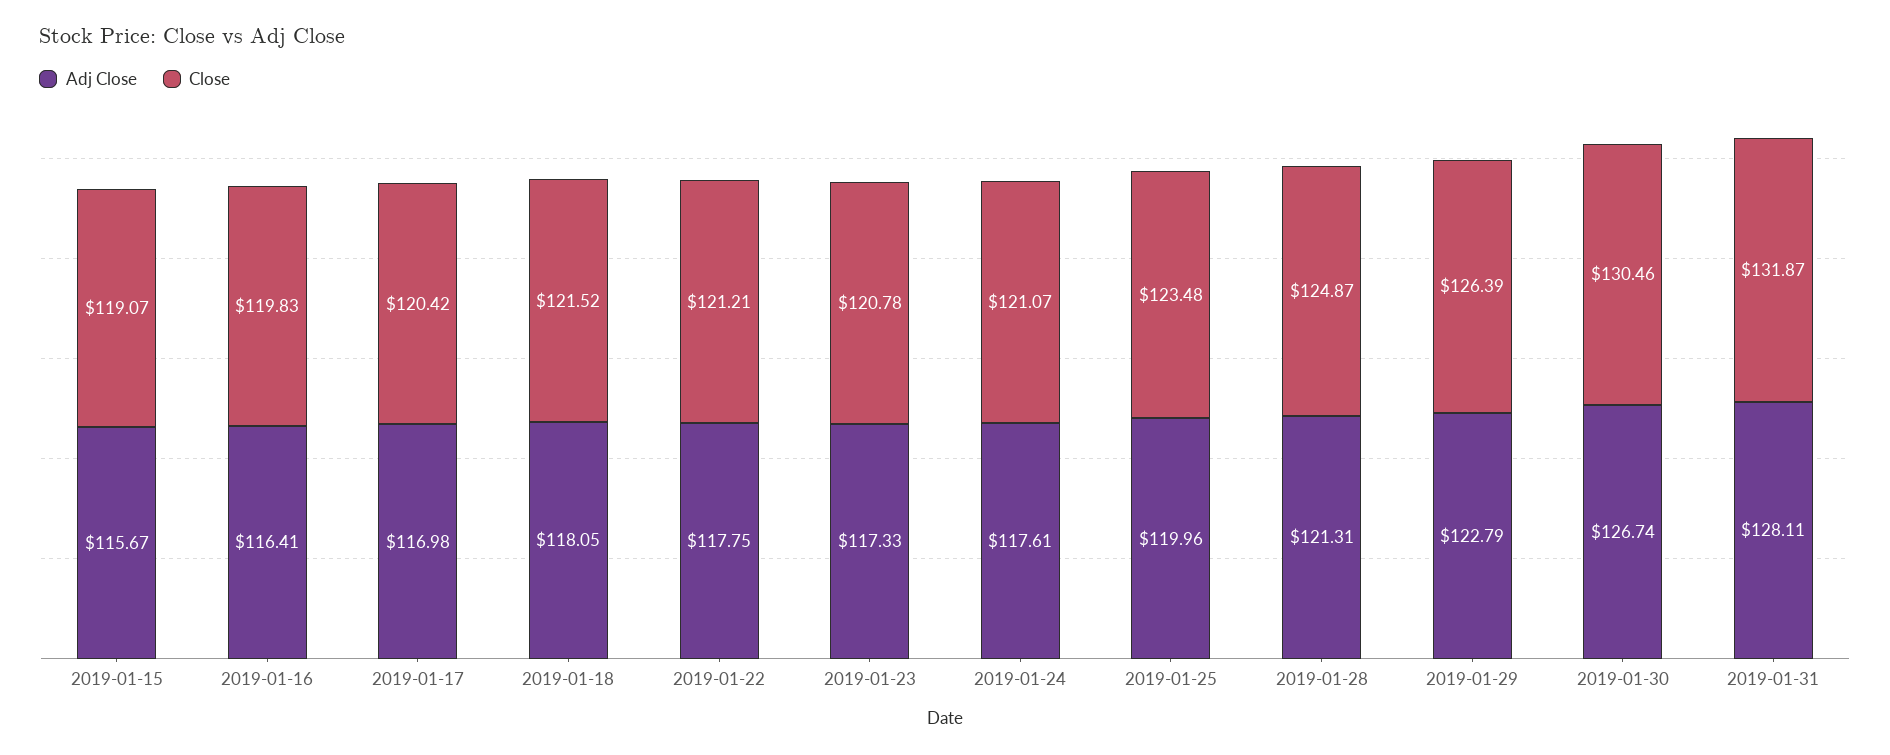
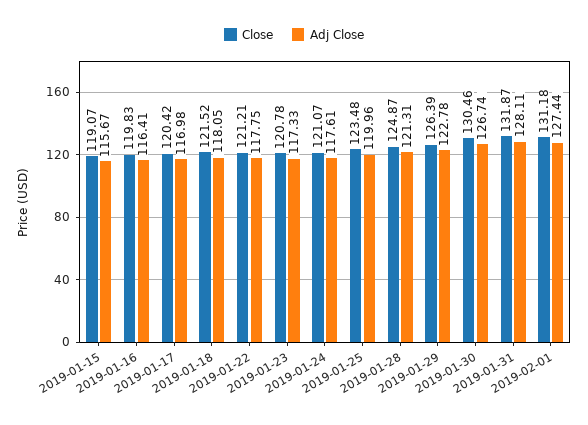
Adj Close, 2019-01-29: 122.79 -> 122.78
Close, 2019-02-01: none -> 131.18
Adj Close, 2019-02-01: none -> 127.44

